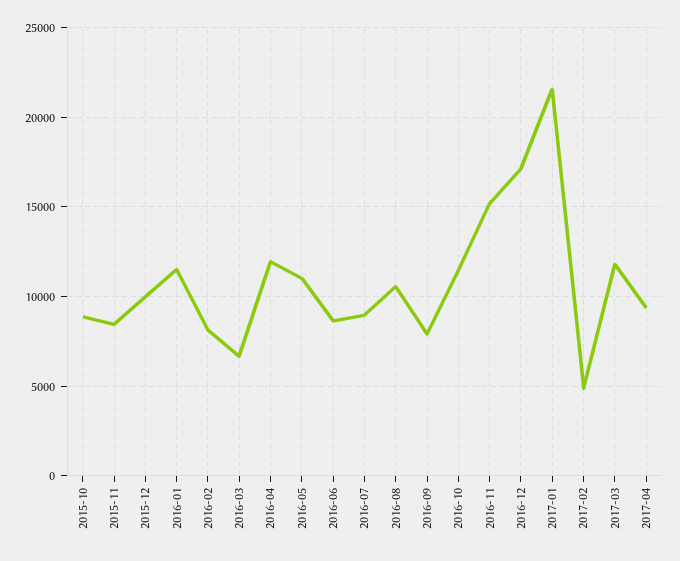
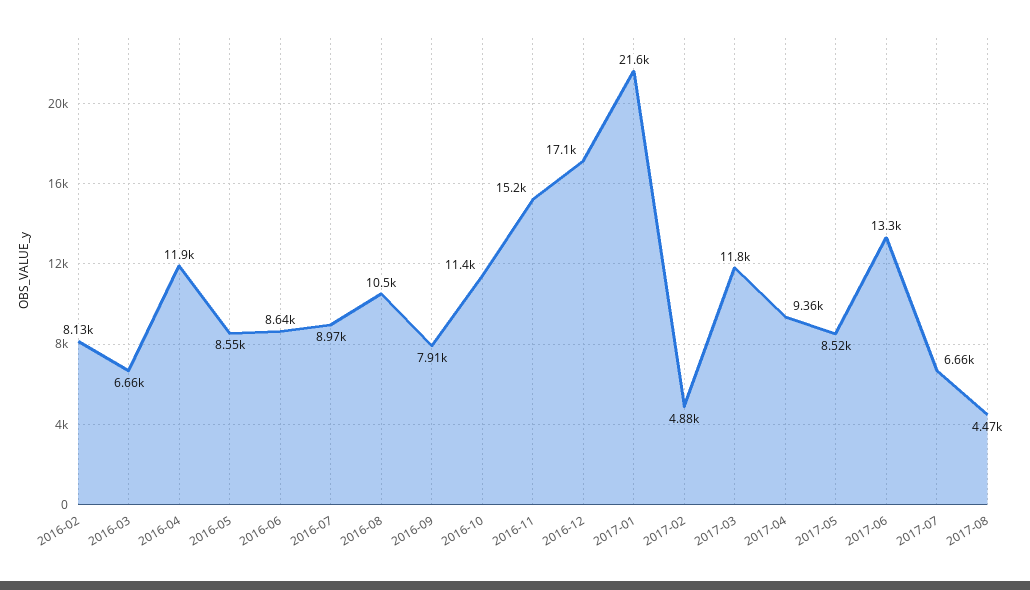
2015-10: 9000 -> none
2015-11: 8500 -> none
2015-12: 10000 -> none
2016-01: 11500 -> none
2016-05: 11000 -> 8550
2017-05: none -> 8520
2017-06: none -> 13300
2017-07: none -> 6660
2017-08: none -> 4470

